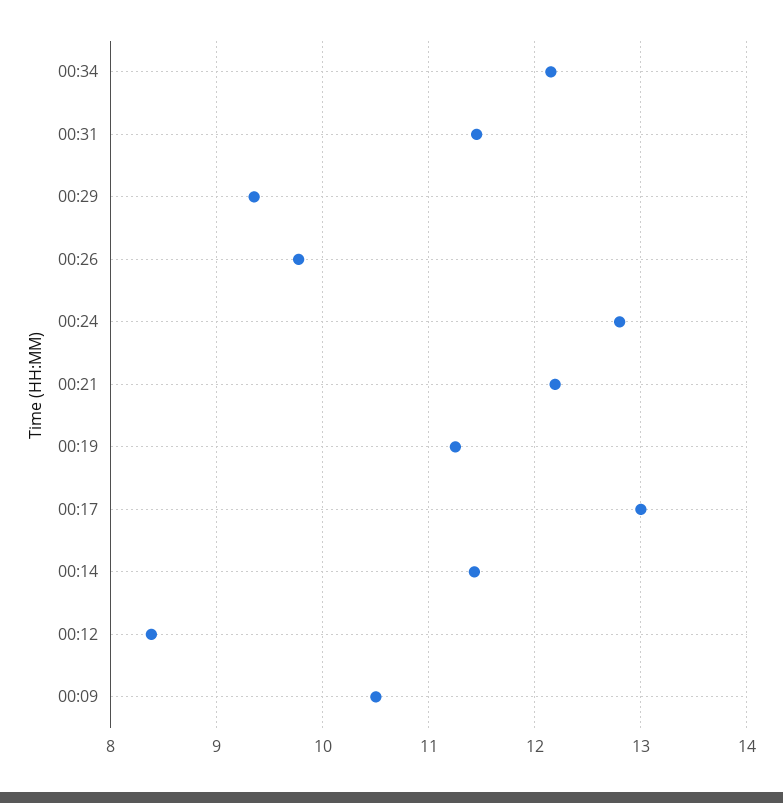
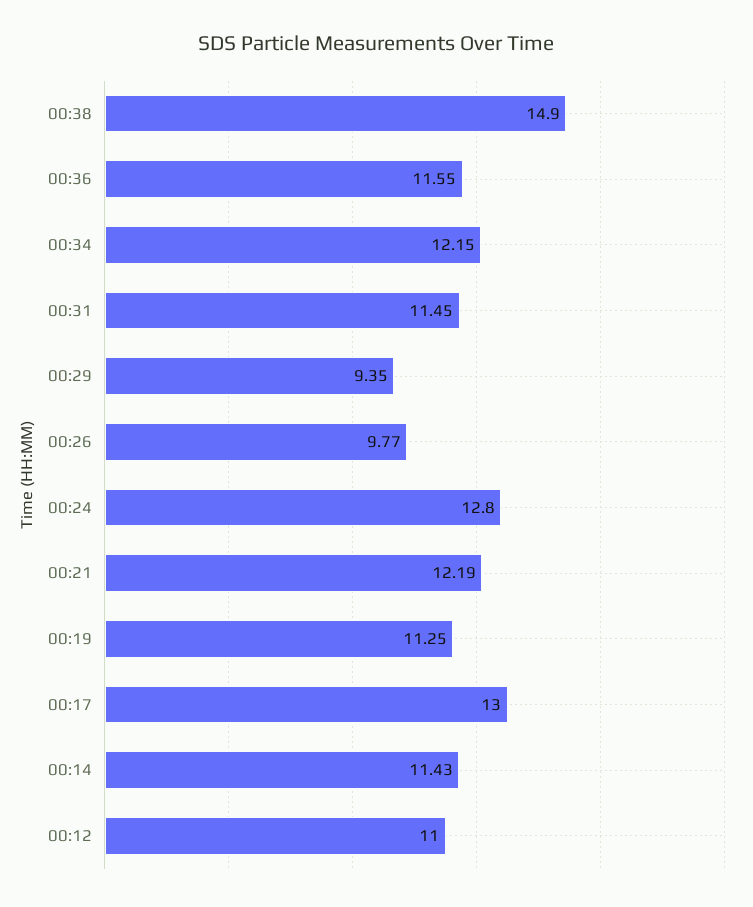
00:12: 8.4 -> 11
00:09: 10.5 -> none
00:38: none -> 14.9
00:36: none -> 11.55

